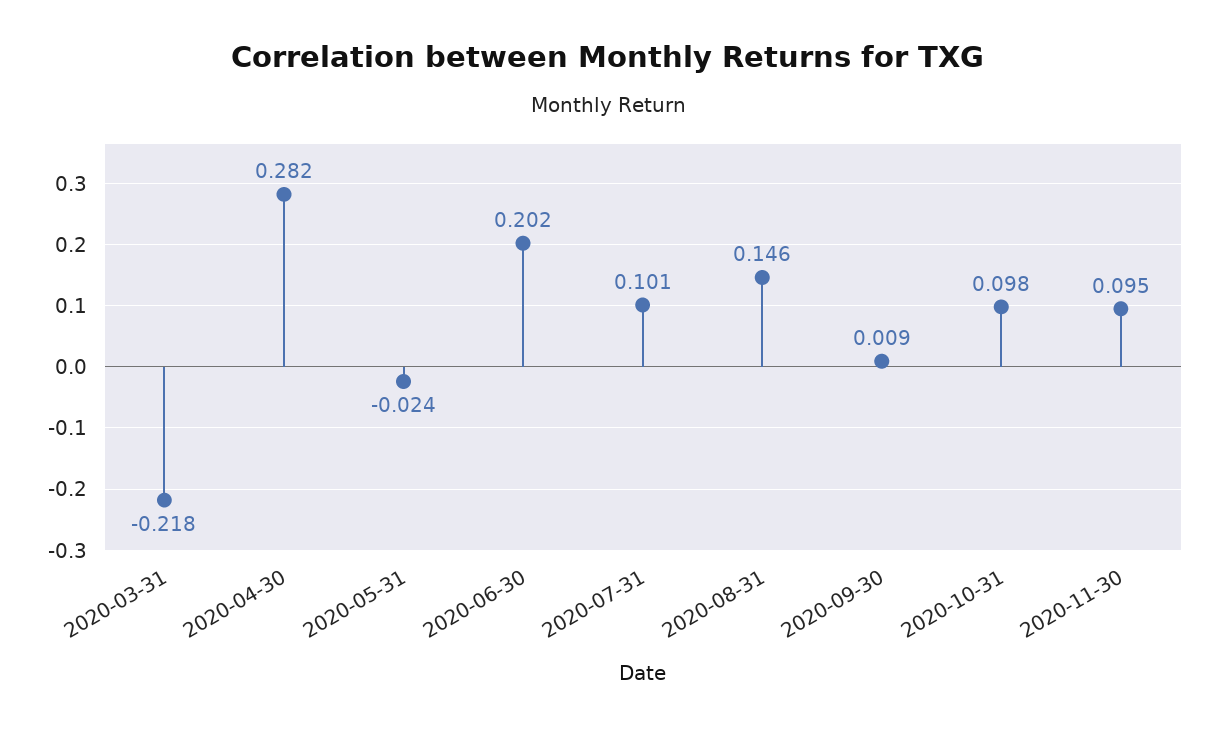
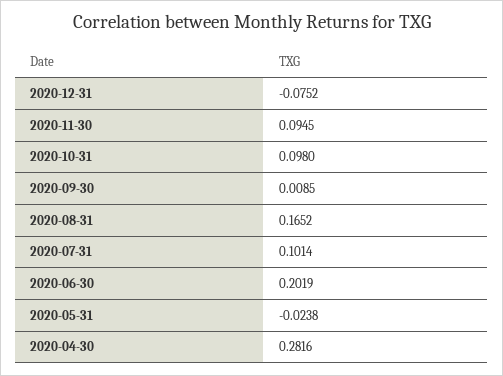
2020-03-31: -0.218 -> none
2020-08-31: 0.146 -> 0.1652
2020-12-31: none -> -0.0752

